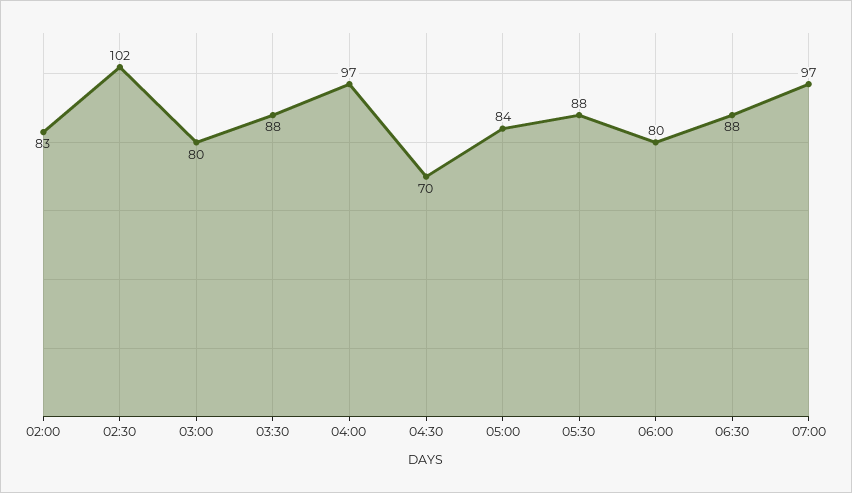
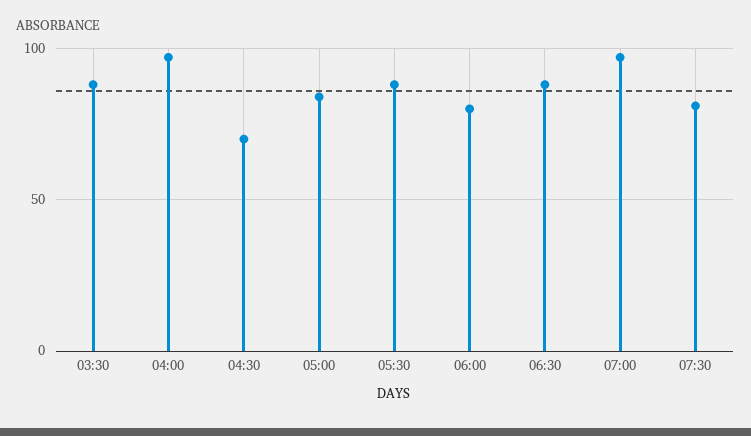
02:00: 83 -> none
02:30: 102 -> none
03:00: 80 -> none
07:30: none -> 80

